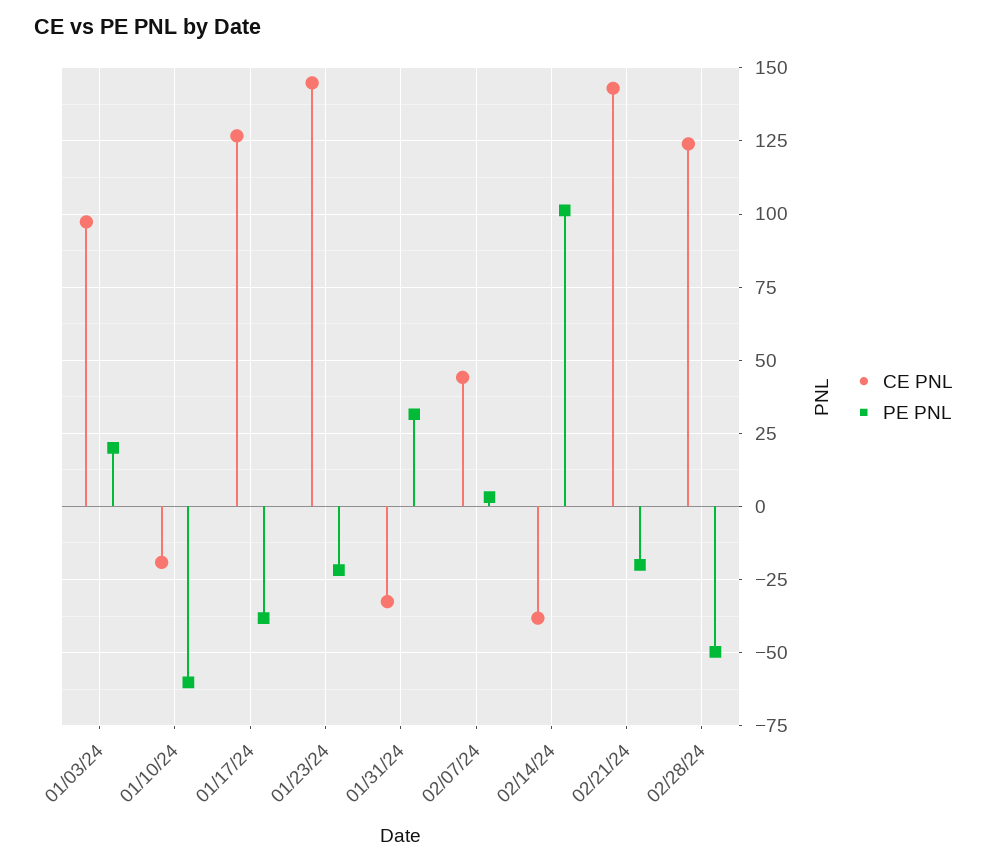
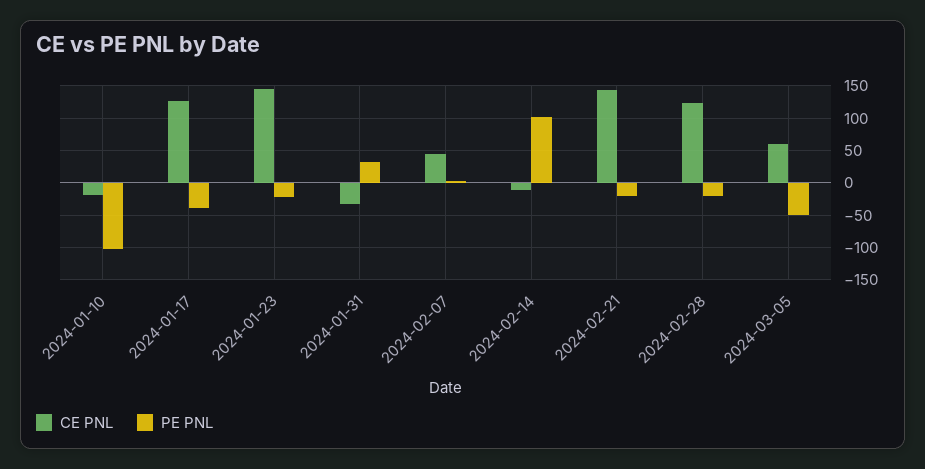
CE PNL, 01/03/24: 97.5 -> none
PE PNL, 01/03/24: 20 -> none
PE PNL, 01/10/24: -60 -> -100
CE PNL, 02/14/24: -37.5 -> -10
PE PNL, 02/28/24: -50 -> -20
CE PNL, 2024-03-05: none -> 60
PE PNL, 2024-03-05: none -> -50

